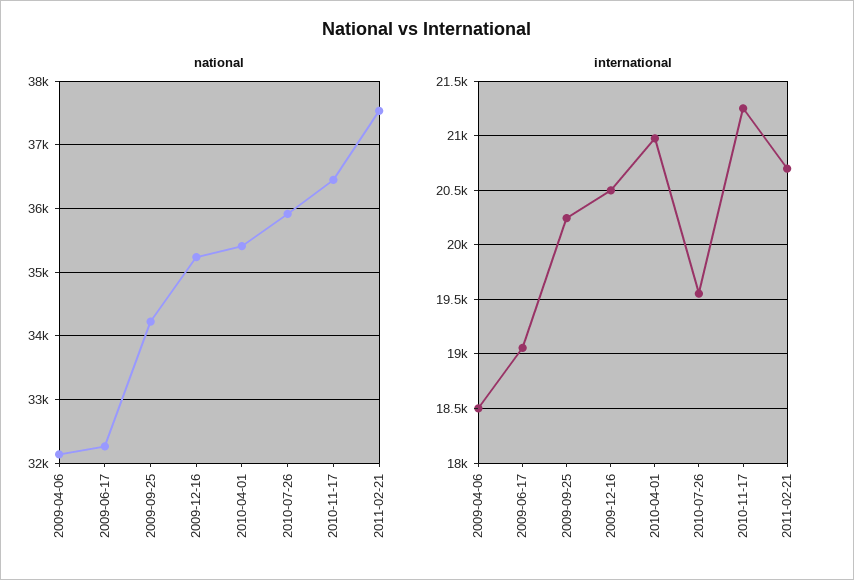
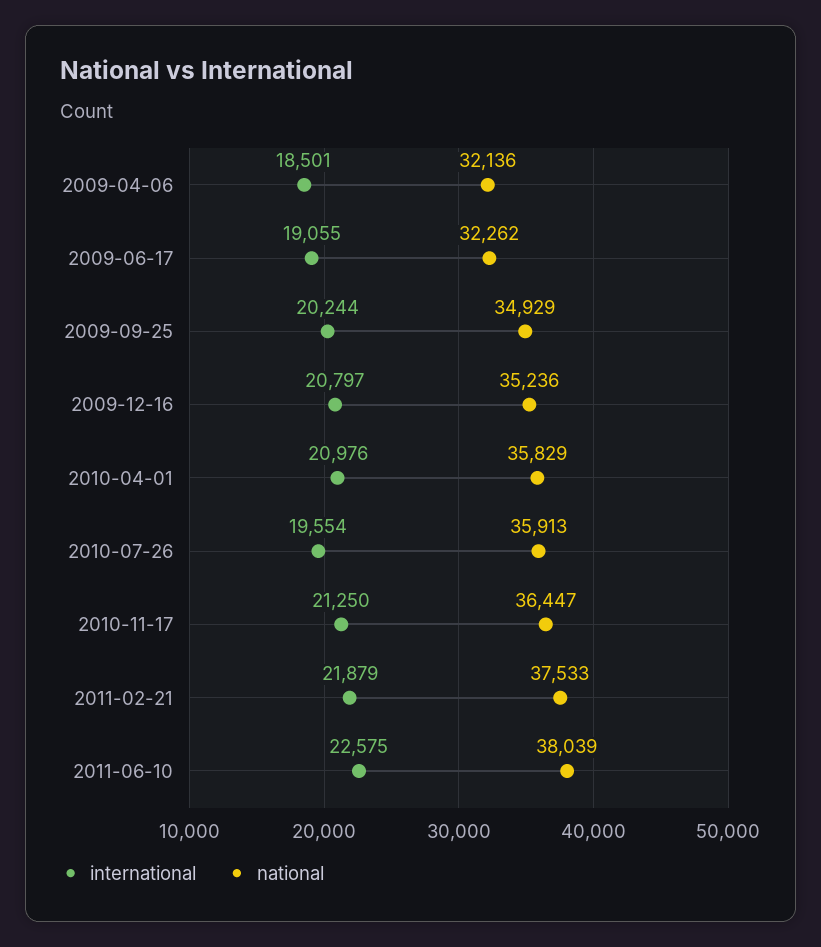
national, 2009-09-25: 34200 -> 34929
national, 2010-04-01: 35400 -> 35829
international, 2009-12-16: 20500 -> 20797
international, 2011-02-21: 20700 -> 21879
international, 2011-06-10: none -> 22575
national, 2011-06-10: none -> 38039

